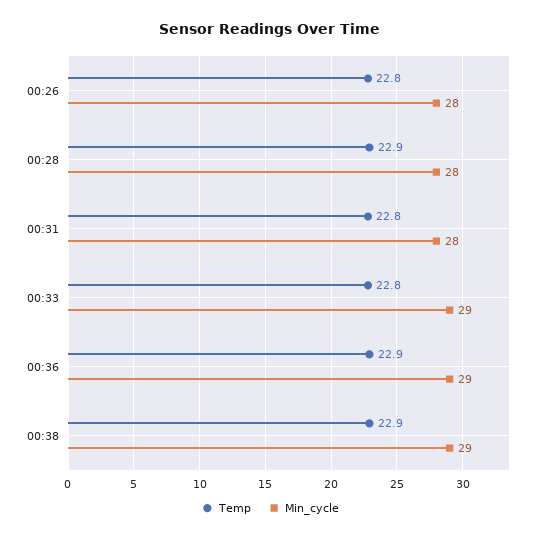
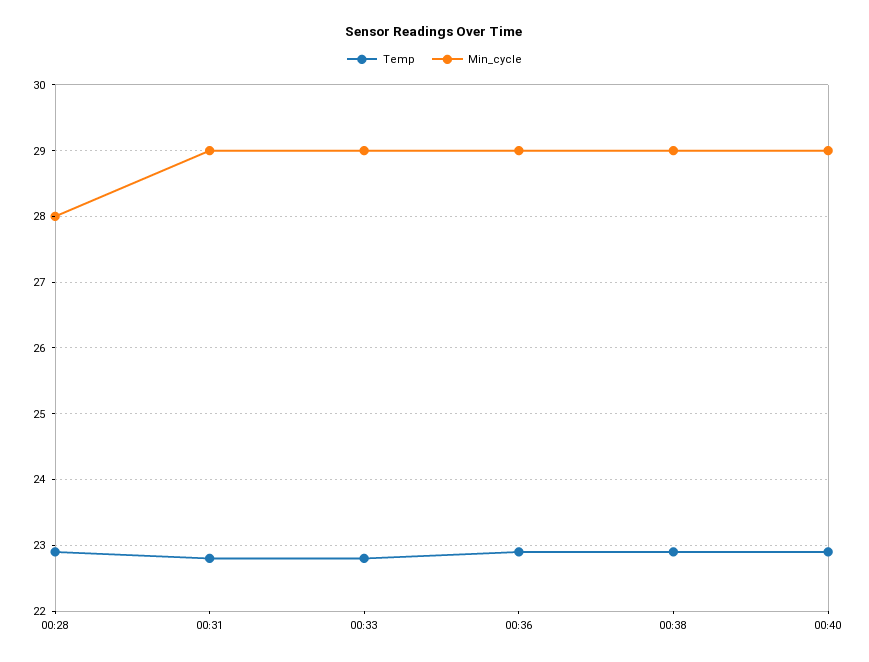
Temp, 00:26: 22.8 -> none
Min_cycle, 00:26: 28 -> none
Min_cycle, 00:31: 28 -> 29
Temp, 00:40: none -> 22.9
Min_cycle, 00:40: none -> 29

